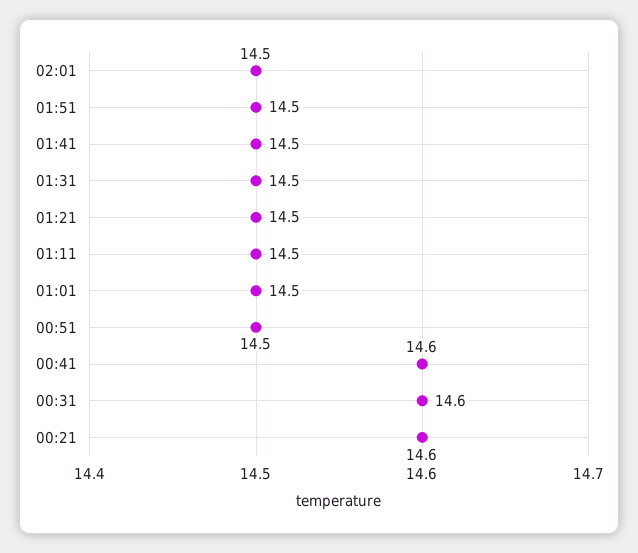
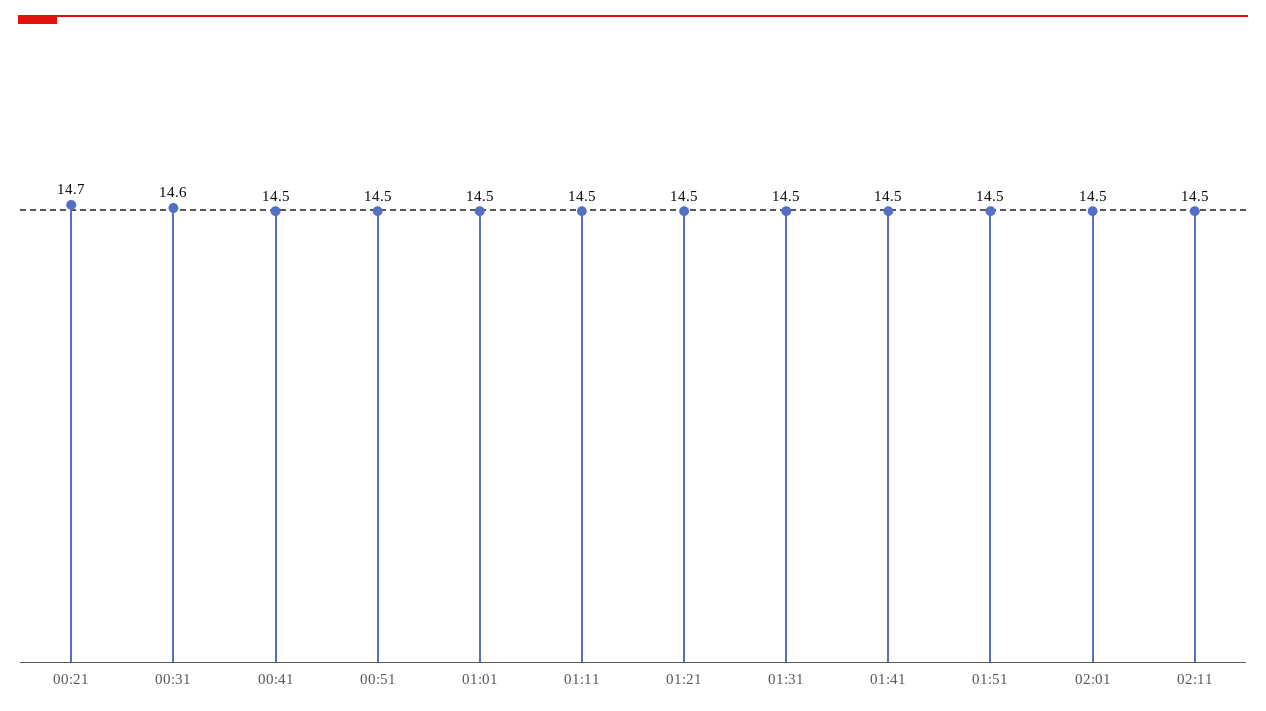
00:41: 14.6 -> 14.5
00:21: 14.6 -> 14.7
02:11: none -> 14.5

